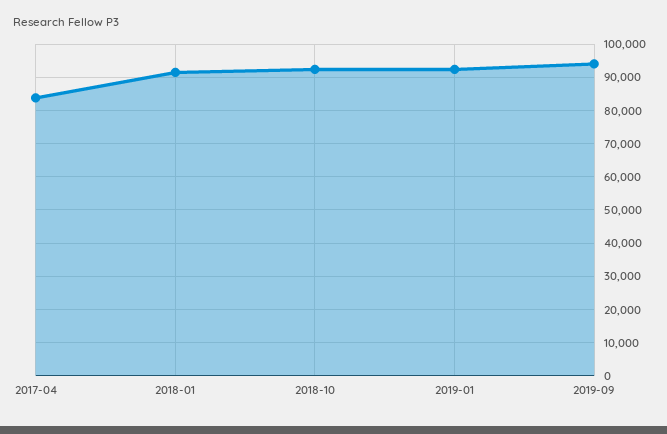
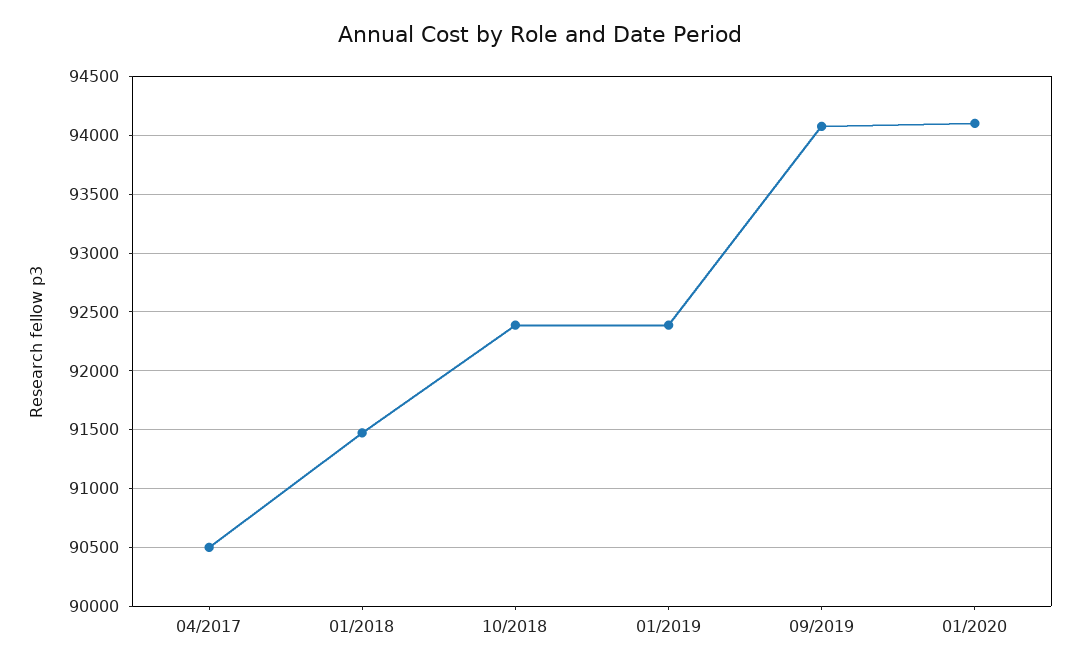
2017-04: 84000 -> 90500
01/2020: none -> 94100

